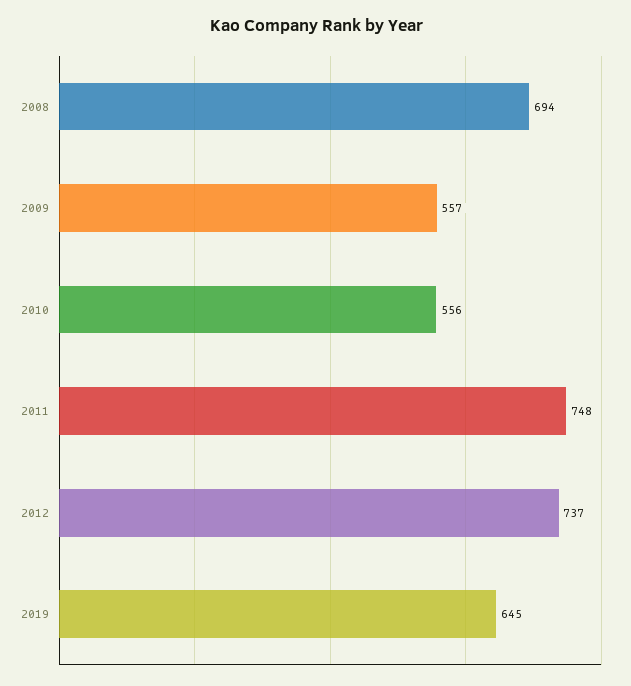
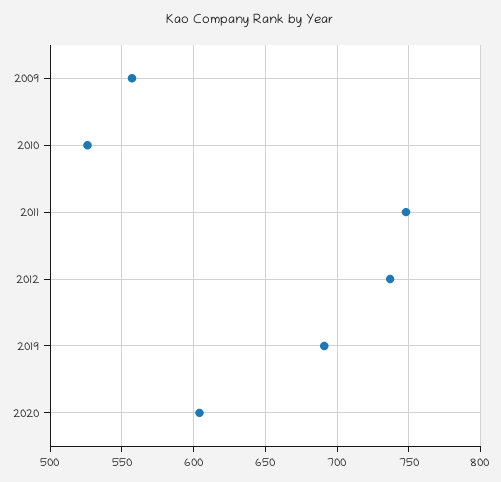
2008: 694 -> none
2010: 556 -> 525
2019: 645 -> 690
2020: none -> 605

